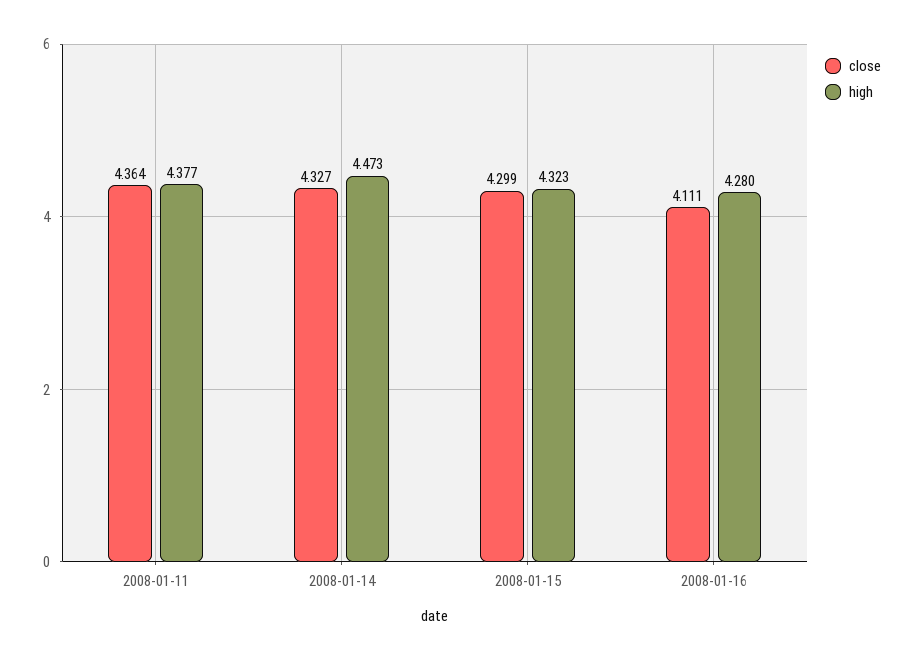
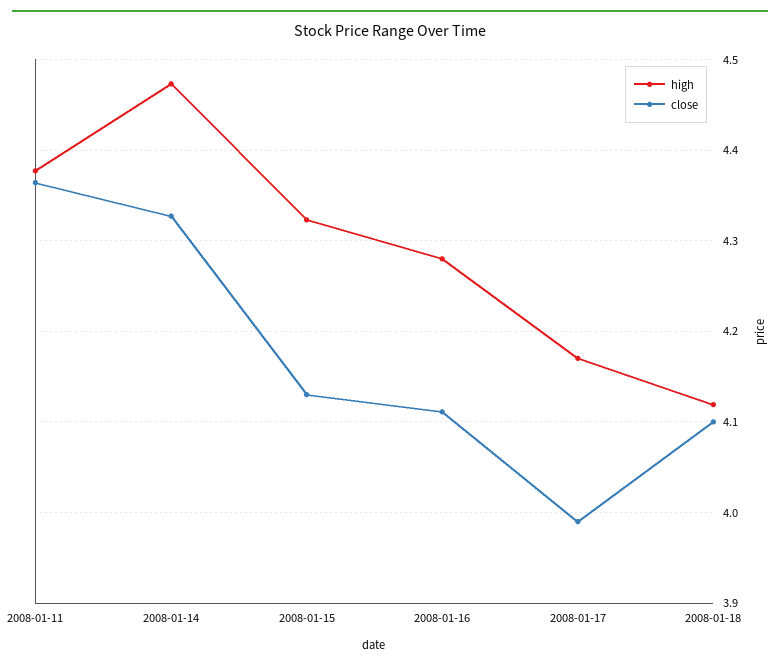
close, 2008-01-15: 4.299 -> 4.13
high, 2008-01-17: none -> 4.17
close, 2008-01-17: none -> 3.99
high, 2008-01-18: none -> 4.12
close, 2008-01-18: none -> 4.1

